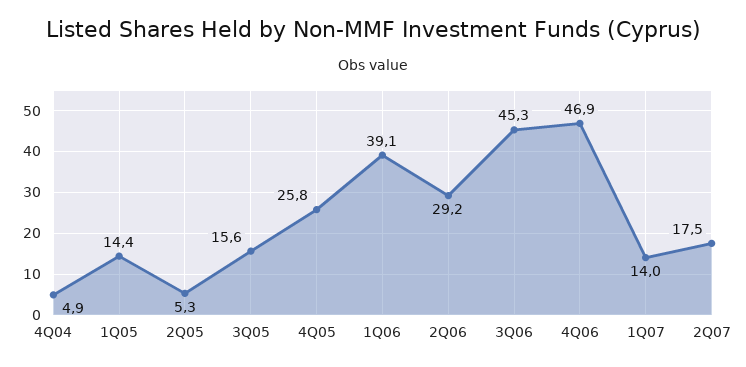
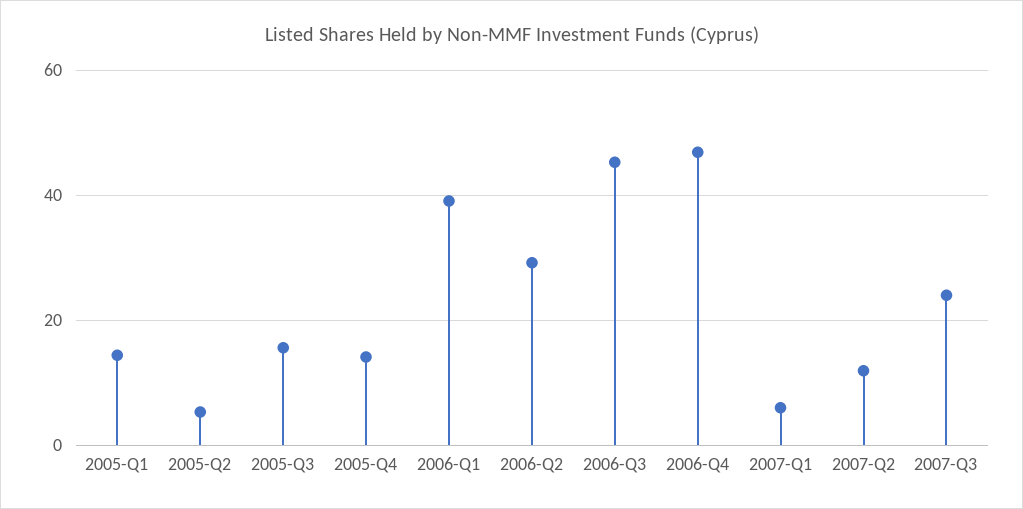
4Q04: 4.9 -> none
4Q05: 25.8 -> 14
1Q07: 14 -> 6
2Q07: 17.5 -> 12
2007-Q3: none -> 24

